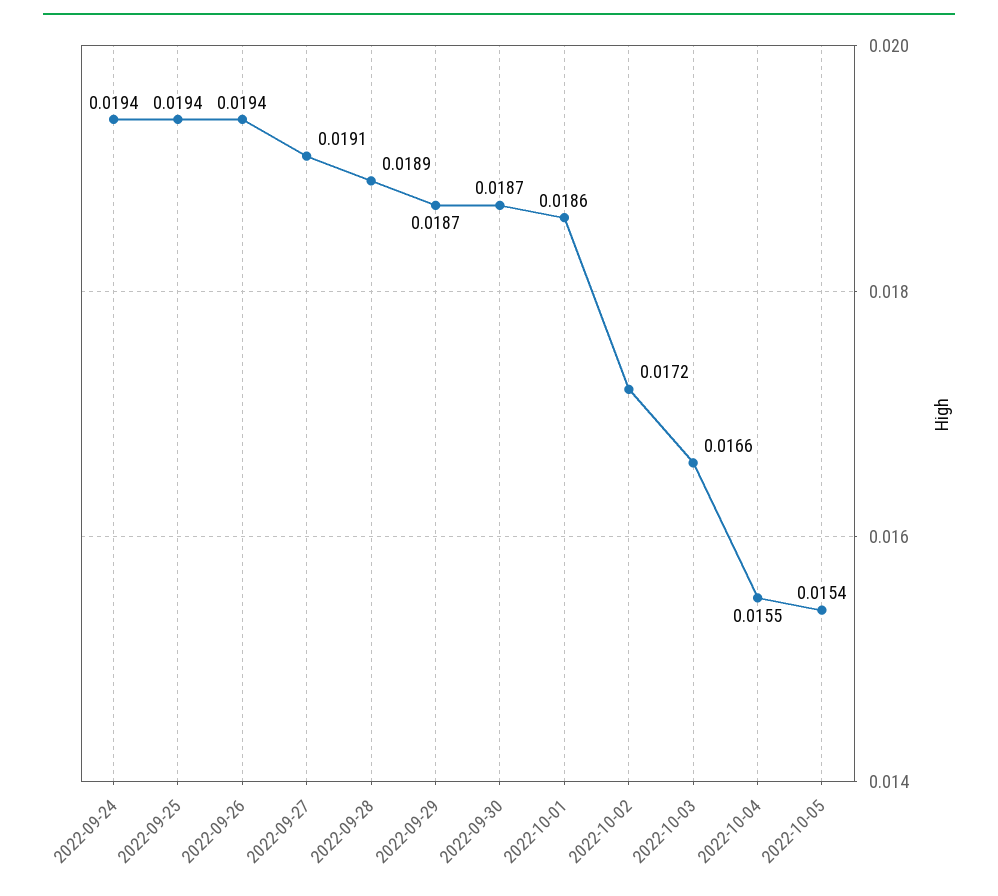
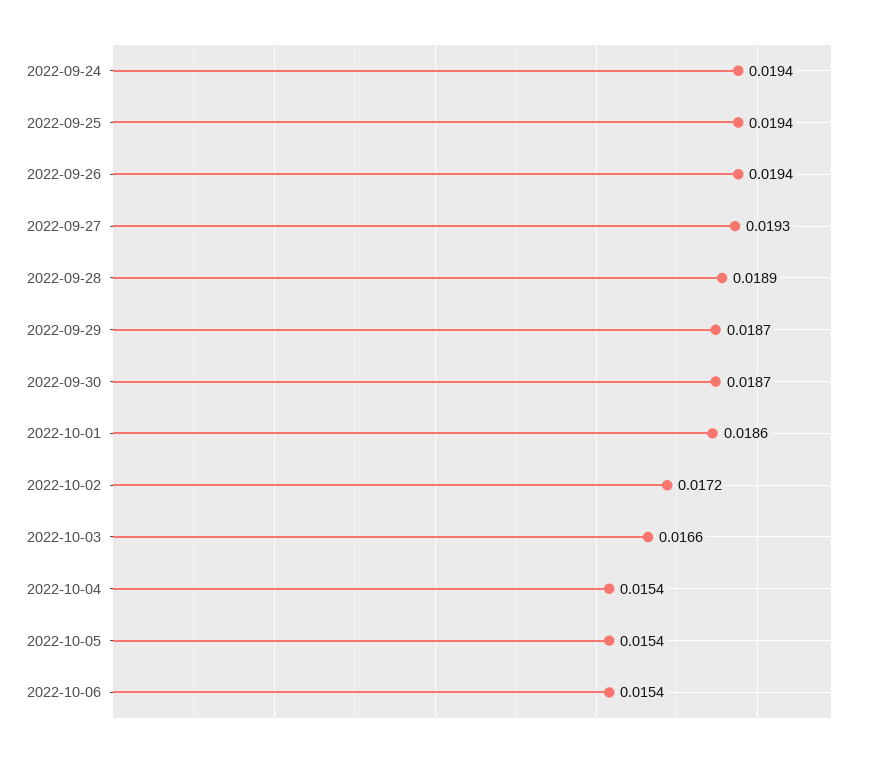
2022-09-27: 0.0191 -> 0.0193
2022-10-04: 0.0155 -> 0.0154
2022-10-06: none -> 0.0154

